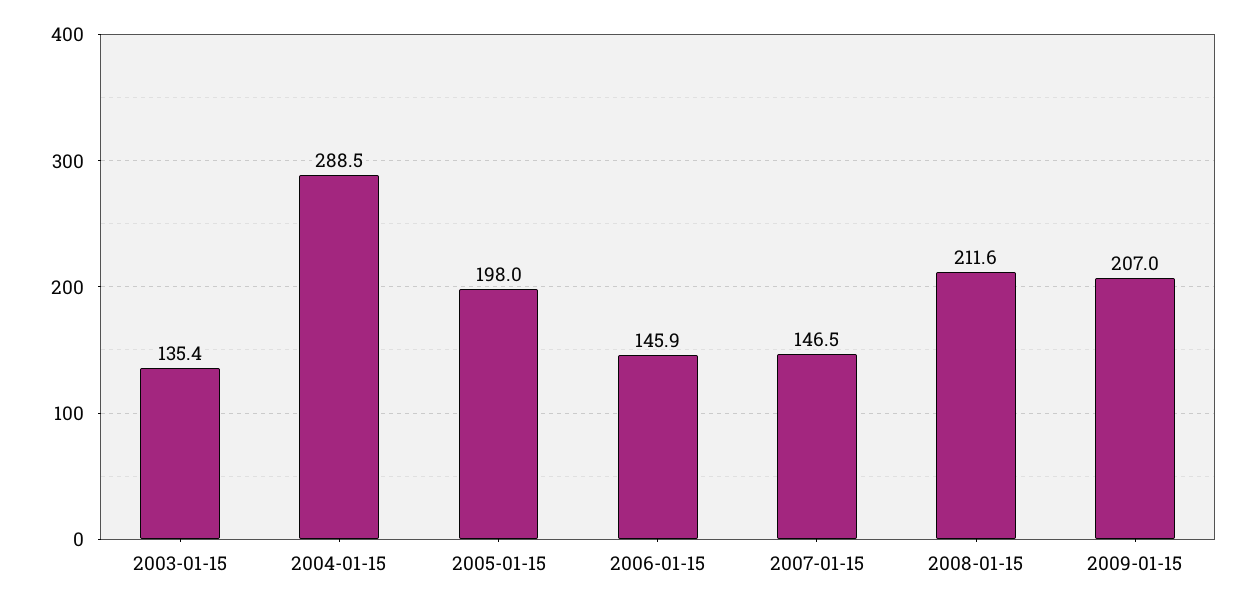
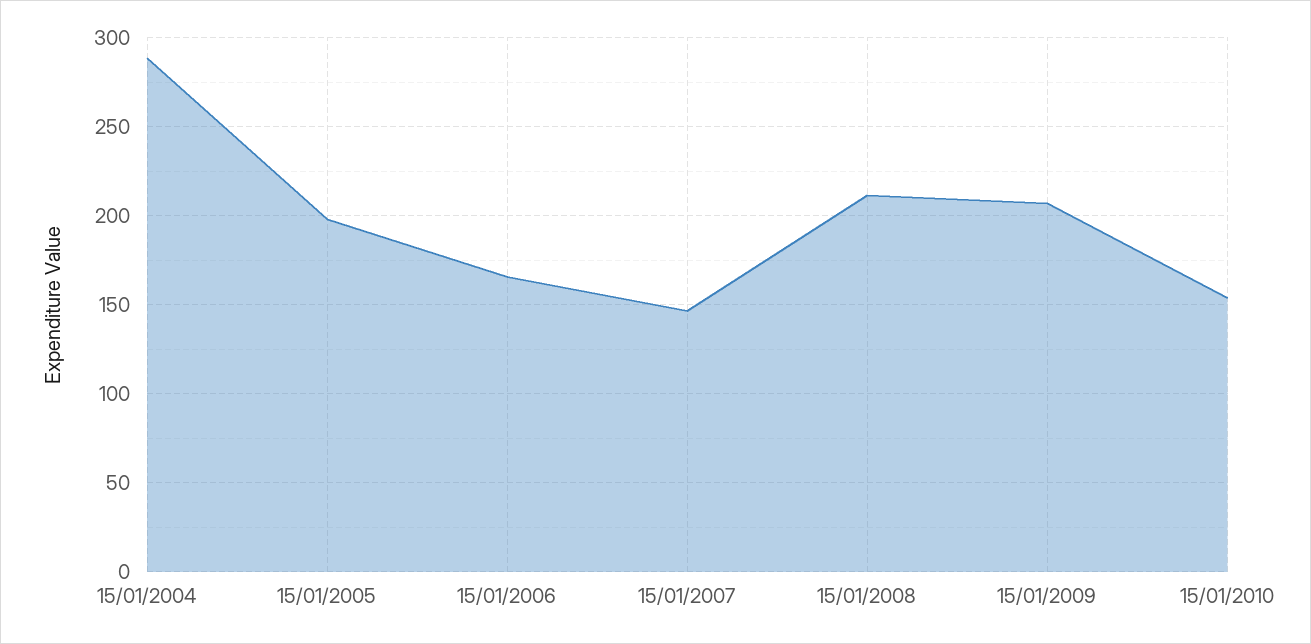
2003-01-15: 135.4 -> none
2006-01-15: 145.9 -> 165
15/01/2010: none -> 155

